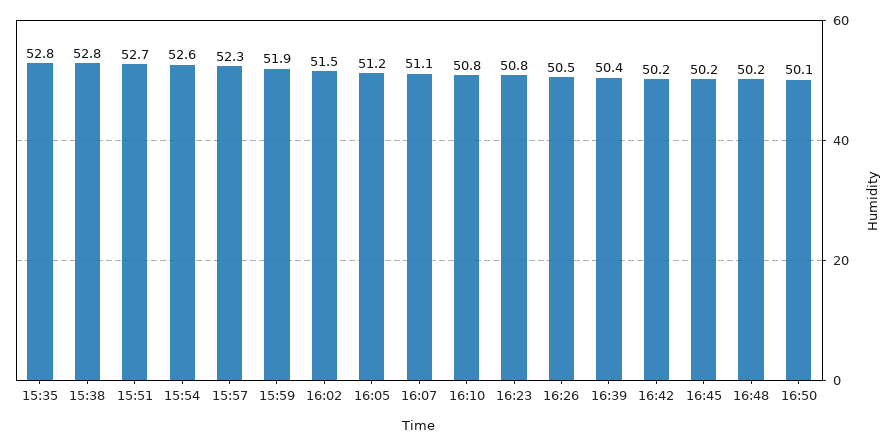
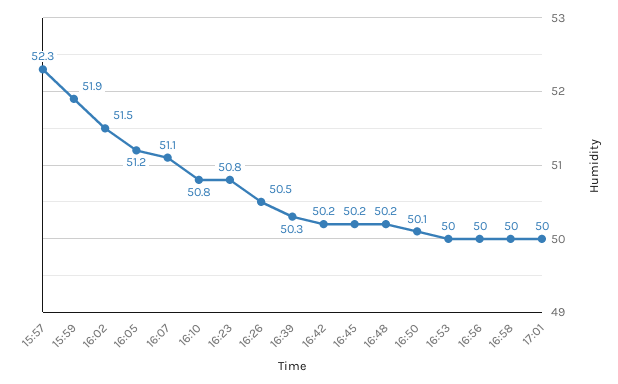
15:35: 52.8 -> none
15:38: 52.8 -> none
15:51: 52.7 -> none
15:54: 52.6 -> none
16:39: 50.4 -> 50.3
16:53: none -> 50
16:56: none -> 50
16:58: none -> 50
17:01: none -> 50

